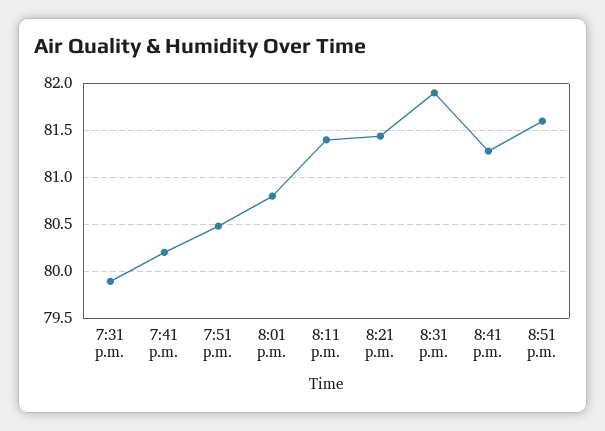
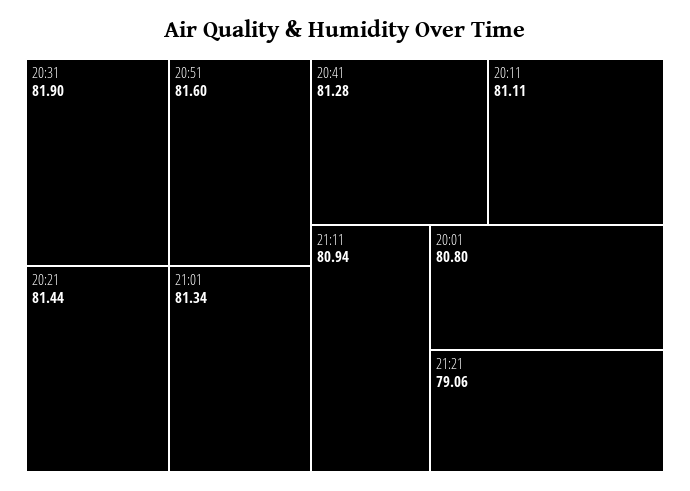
7:31 p.m.: 79.9 -> none
7:41 p.m.: 80.2 -> none
7:51 p.m.: 80.5 -> none
8:11 p.m.: 81.4 -> 81.11
21:01: none -> 81.34
21:11: none -> 80.94
21:21: none -> 79.06

